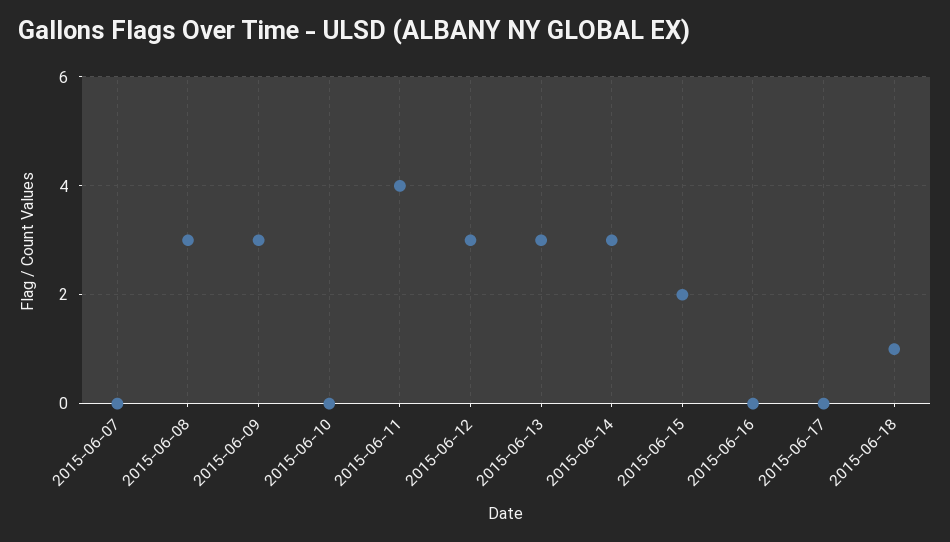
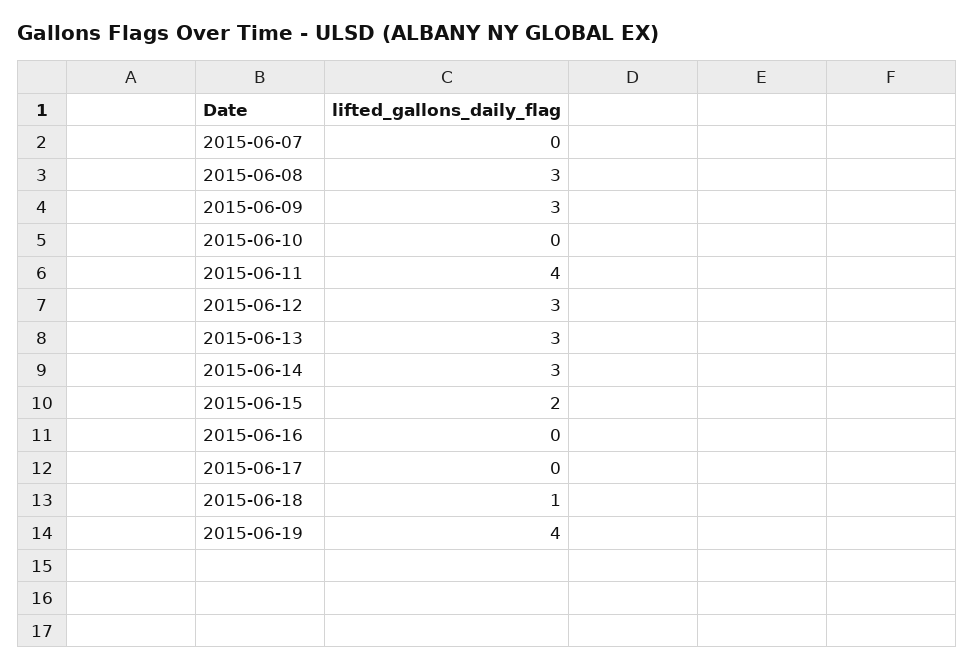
2015-06-19: none -> 4

